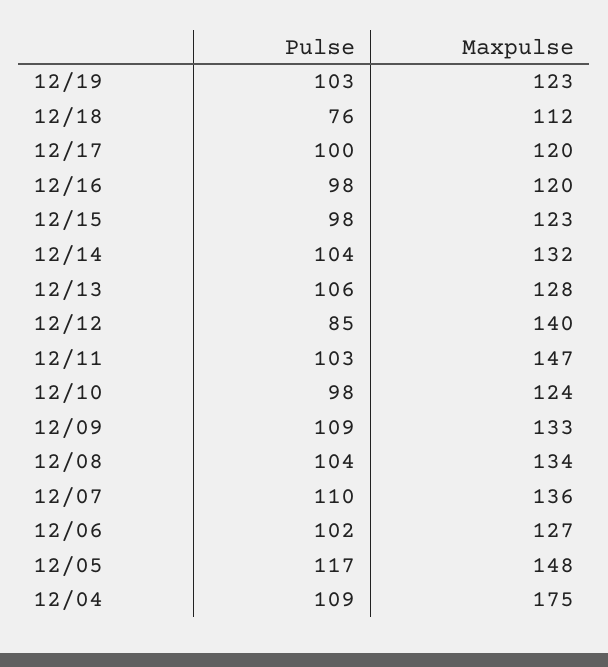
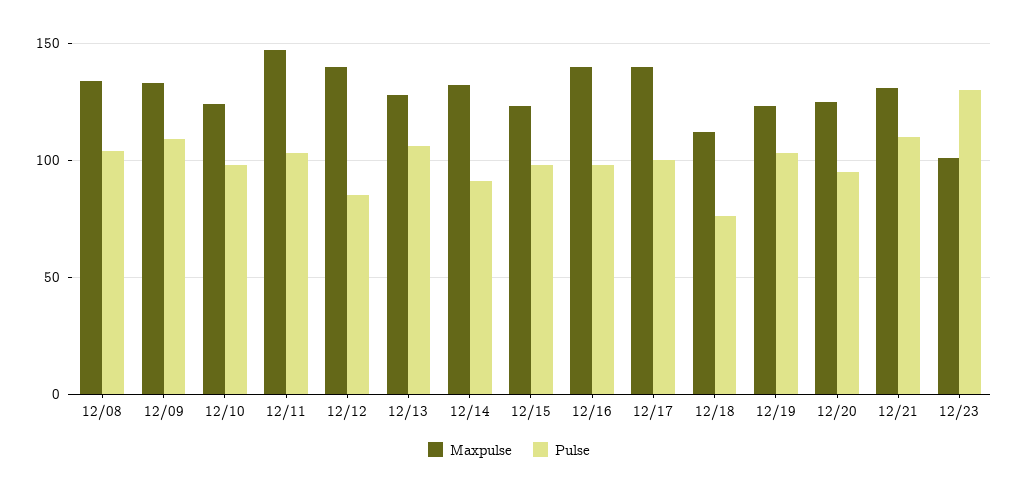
Maxpulse, 12/17: 120 -> 140
Maxpulse, 12/16: 120 -> 140
Pulse, 12/14: 104 -> 90
Pulse, 12/07: 110 -> none
Maxpulse, 12/07: 136 -> none
Pulse, 12/06: 102 -> none
Maxpulse, 12/06: 127 -> none
Pulse, 12/05: 117 -> none
Maxpulse, 12/05: 148 -> none
Pulse, 12/04: 109 -> none
Maxpulse, 12/04: 175 -> none
Maxpulse, 12/20: none -> 125
Pulse, 12/20: none -> 95
Maxpulse, 12/21: none -> 130
Pulse, 12/21: none -> 110
Maxpulse, 12/23: none -> 100
Pulse, 12/23: none -> 130

